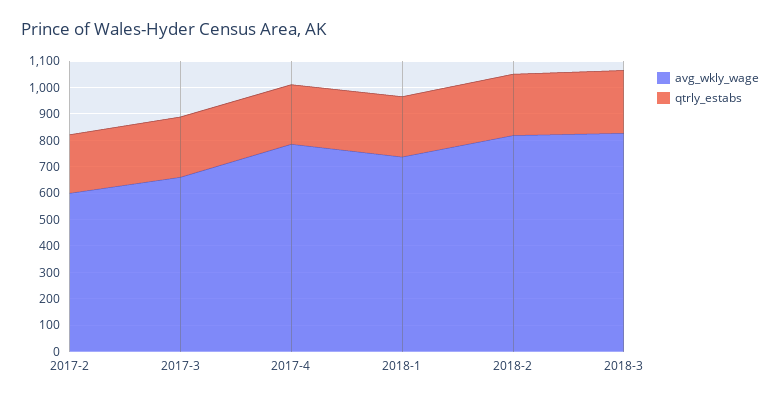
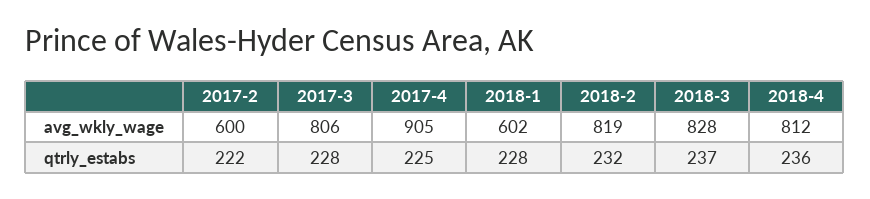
avg_wkly_wage, 2017-3: 650 -> 806
avg_wkly_wage, 2017-4: 800 -> 905
avg_wkly_wage, 2018-1: 750 -> 602
avg_wkly_wage, 2018-4: none -> 812
qtrly_estabs, 2018-4: none -> 236

